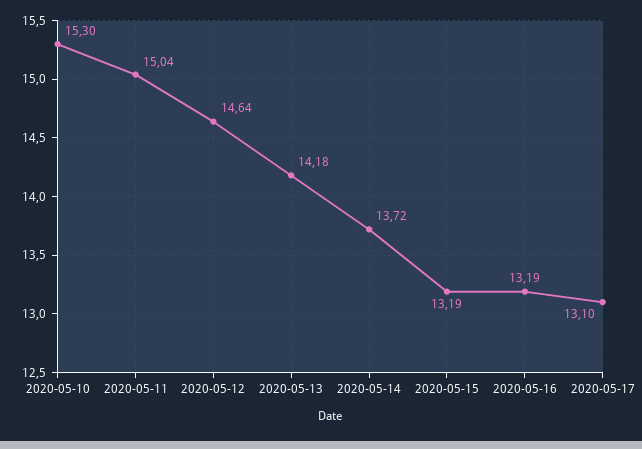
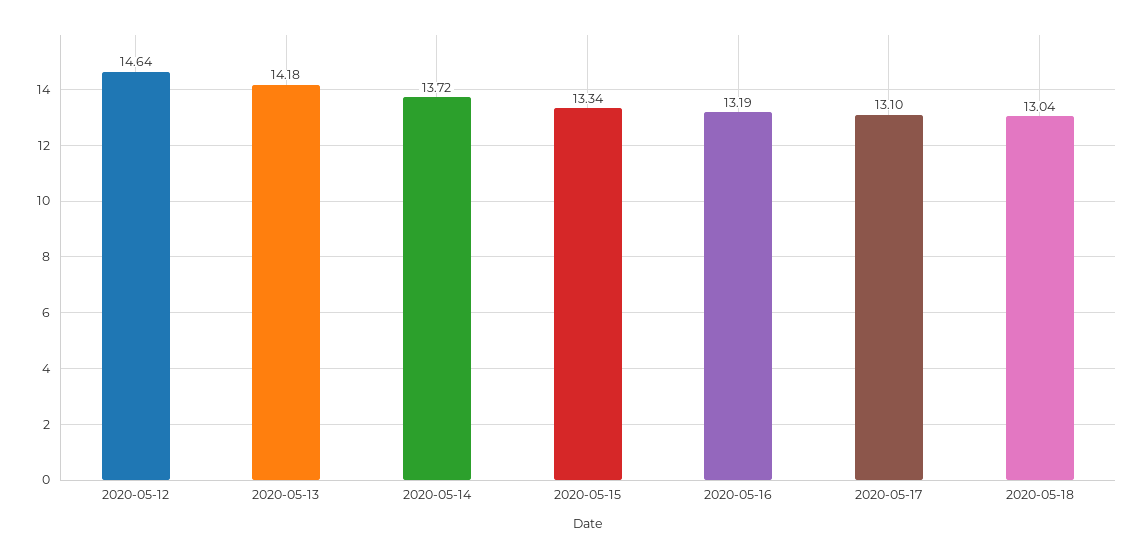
2020-05-10: 15.3 -> none
2020-05-11: 15.04 -> none
2020-05-15: 13.19 -> 13.34
2020-05-18: none -> 13.04

